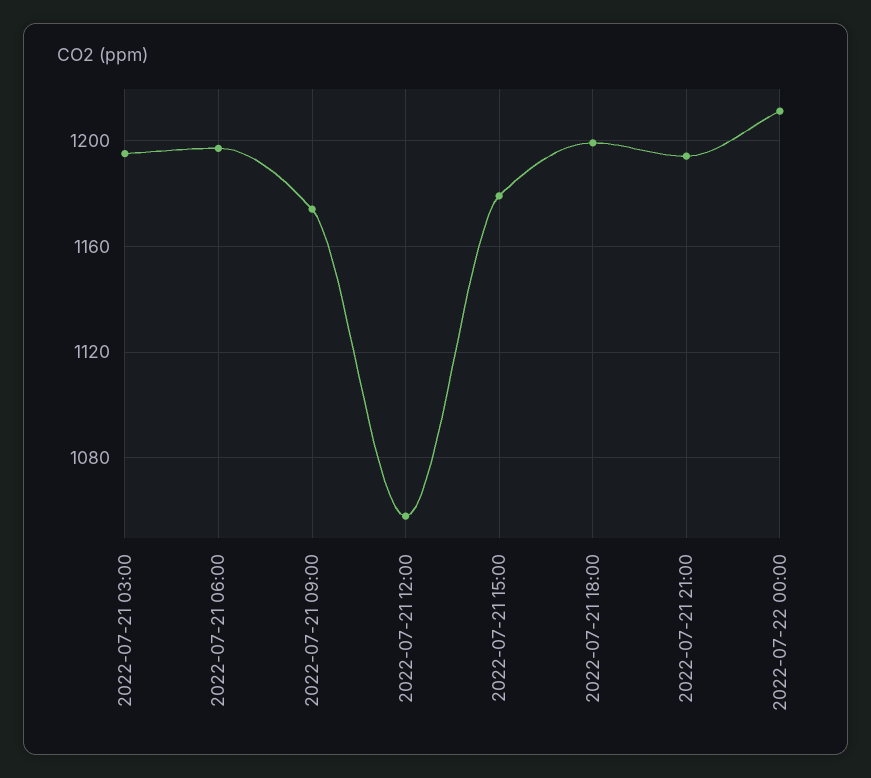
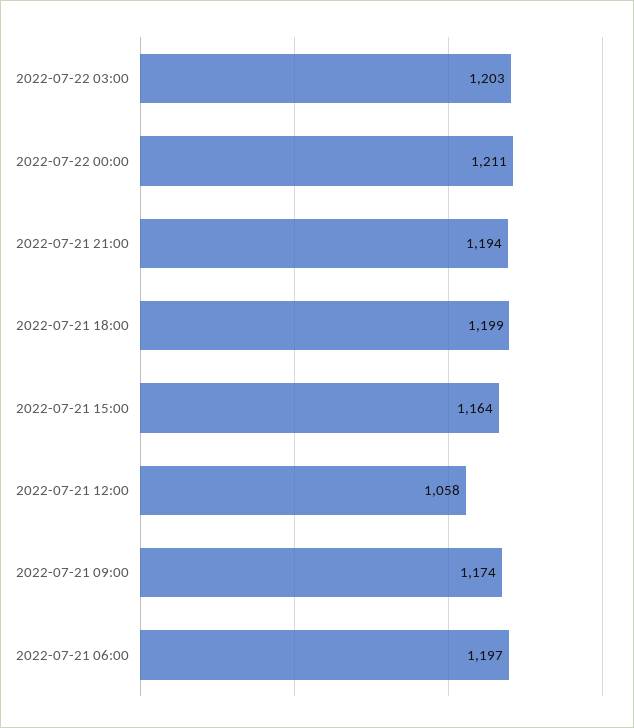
2022-07-21 03:00: 1195 -> none
2022-07-21 15:00: 1180 -> 1164
2022-07-22 03:00: none -> 1203

